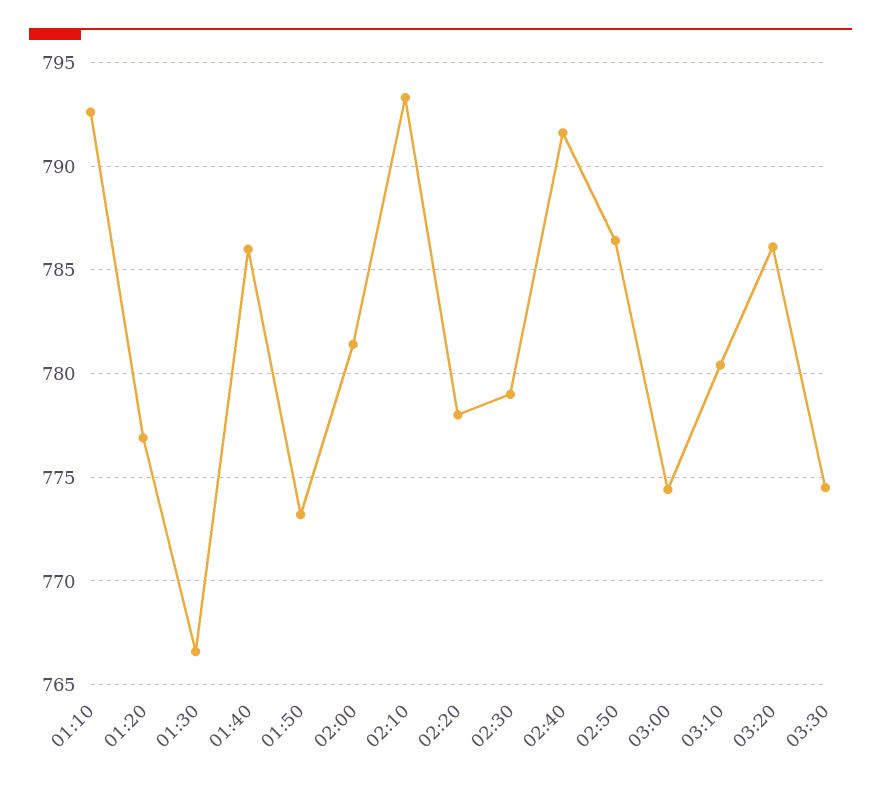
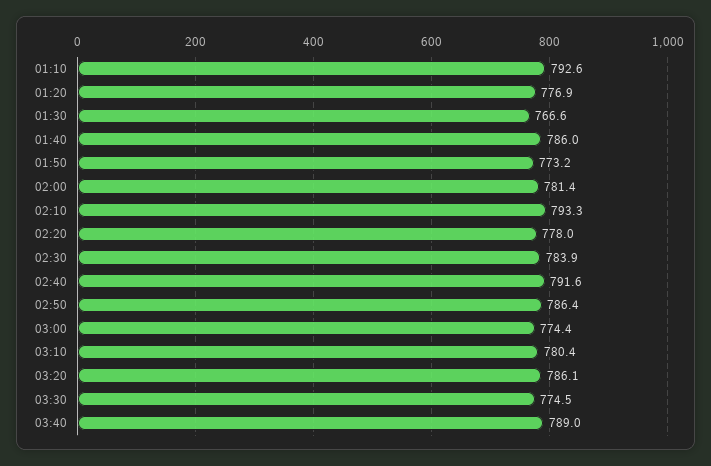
02:30: 779 -> 783.9
03:40: none -> 789

